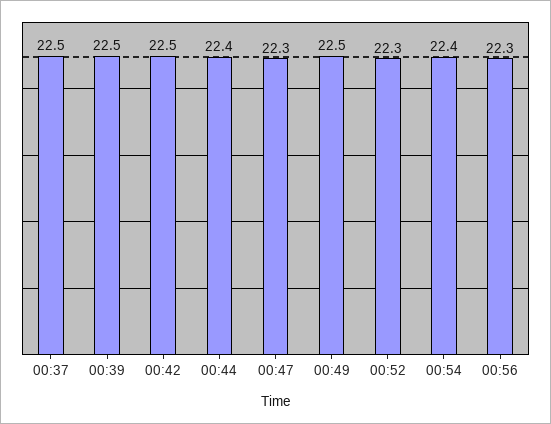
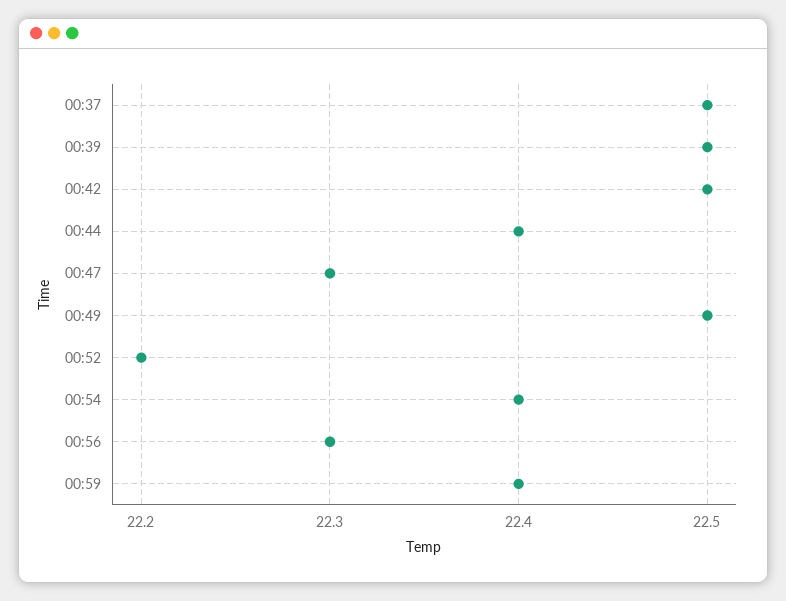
00:52: 22.3 -> 22.2
00:59: none -> 22.4

